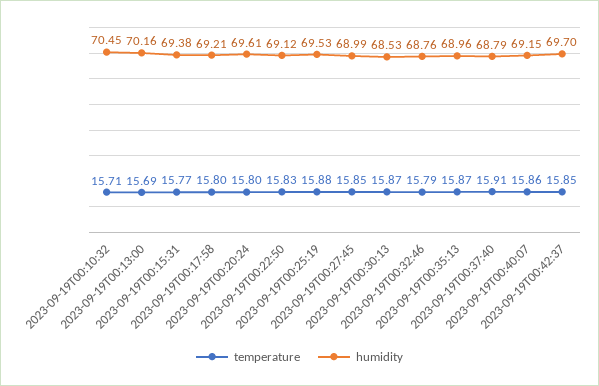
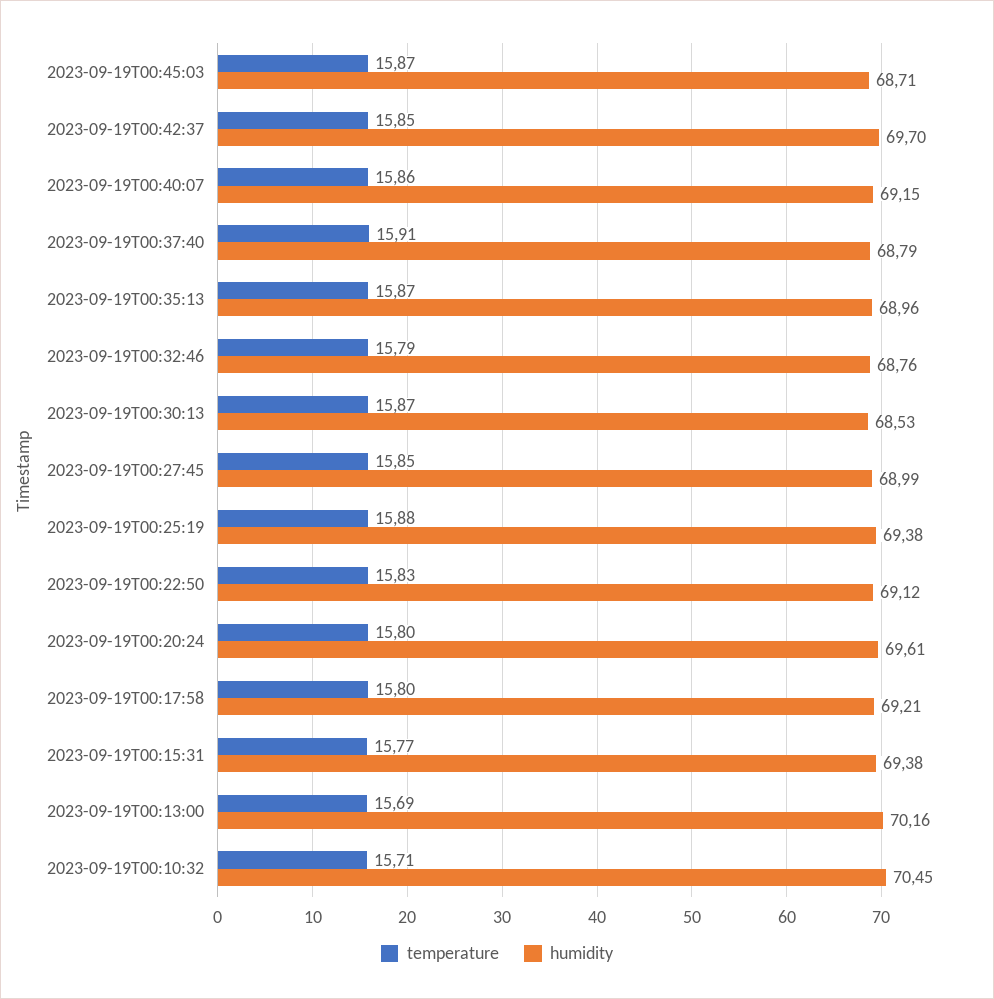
humidity, 2023-09-19T00:25:19: 69.53 -> 69.38
temperature, 2023-09-19T00:45:03: none -> 15.87
humidity, 2023-09-19T00:45:03: none -> 68.71

